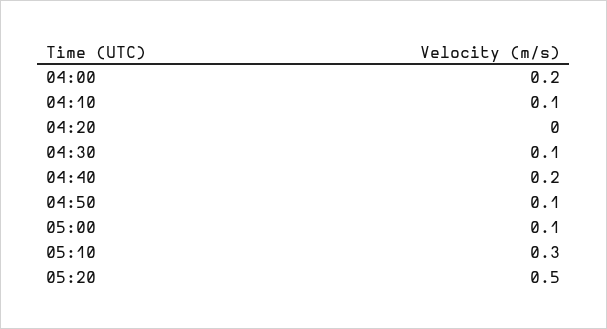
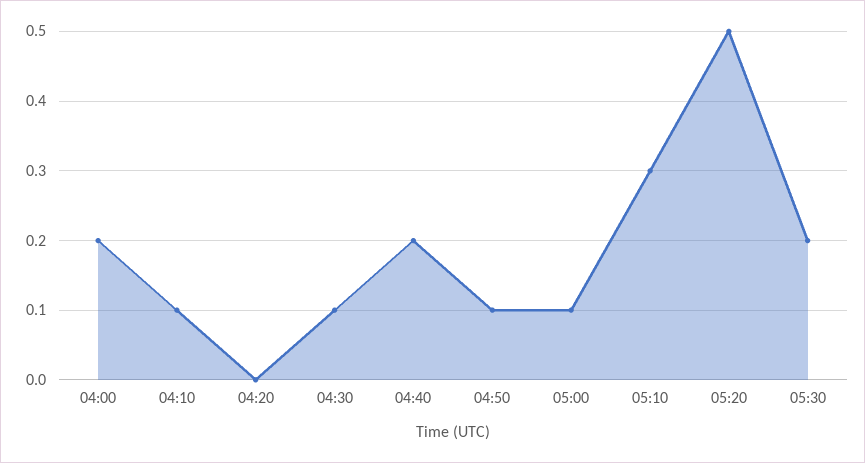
05:30: none -> 0.2

